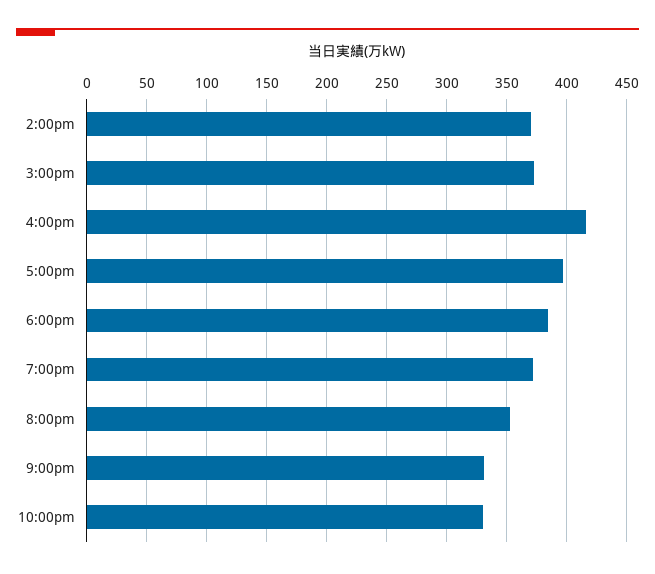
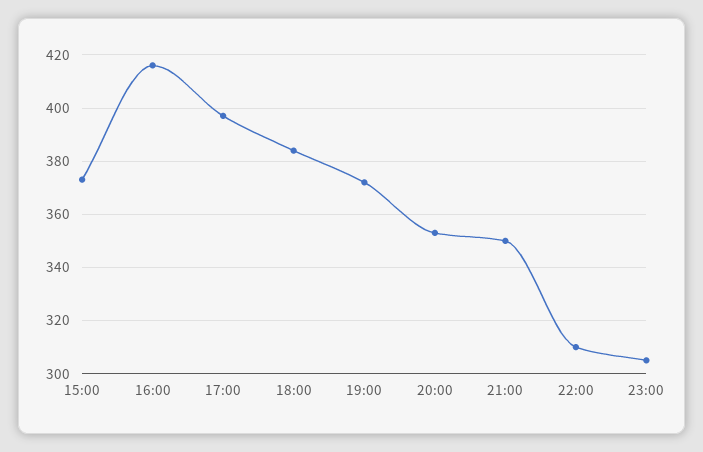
2:00pm: 370 -> none
9:00pm: 330 -> 350
10:00pm: 330 -> 310
23:00: none -> 305

